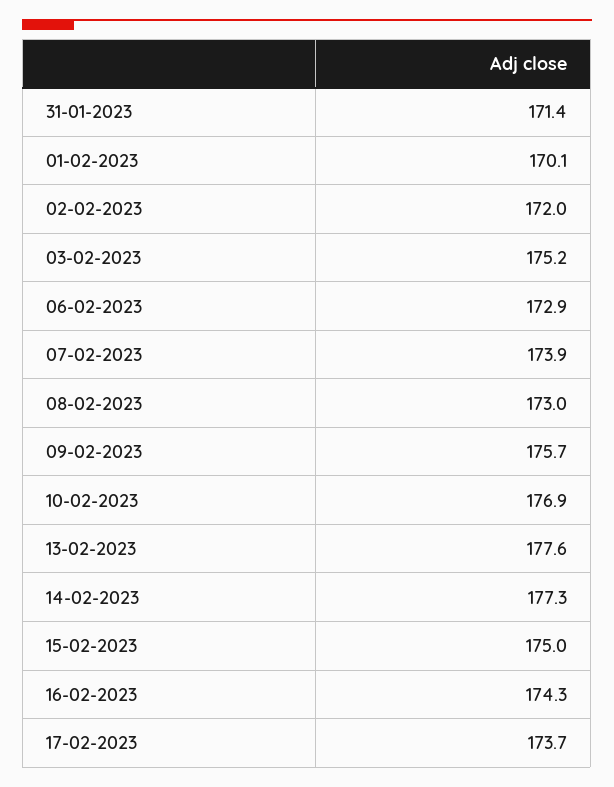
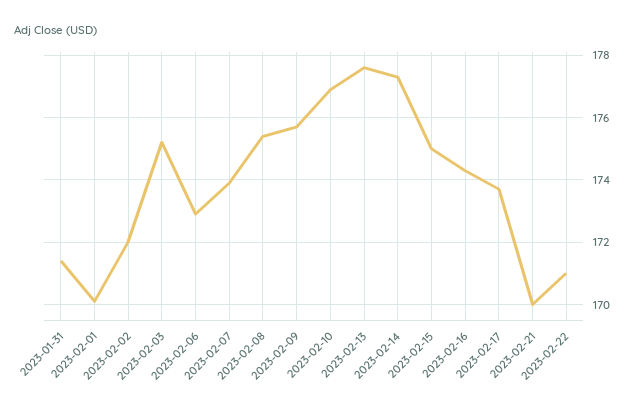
08-02-2023: 173 -> 175.5
2023-02-21: none -> 170
2023-02-22: none -> 171

